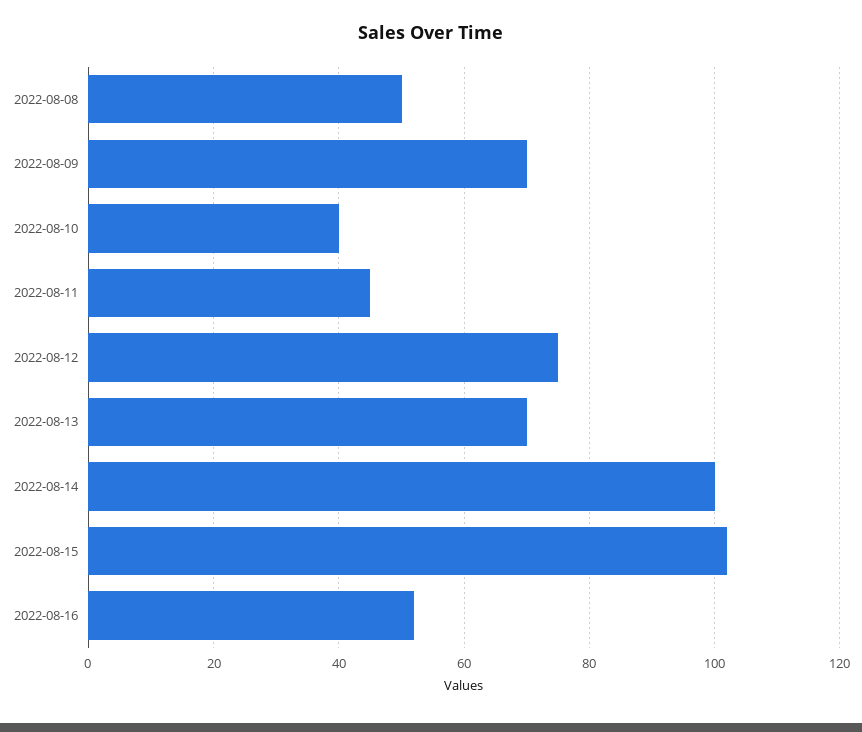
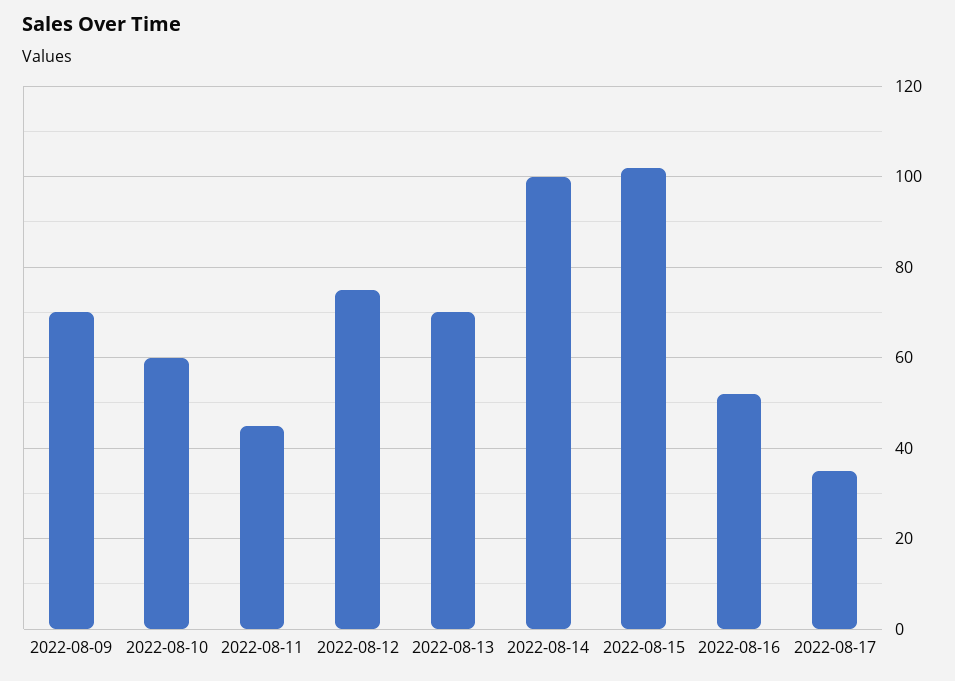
2022-08-08: 50 -> none
2022-08-10: 40 -> 60
2022-08-17: none -> 35

